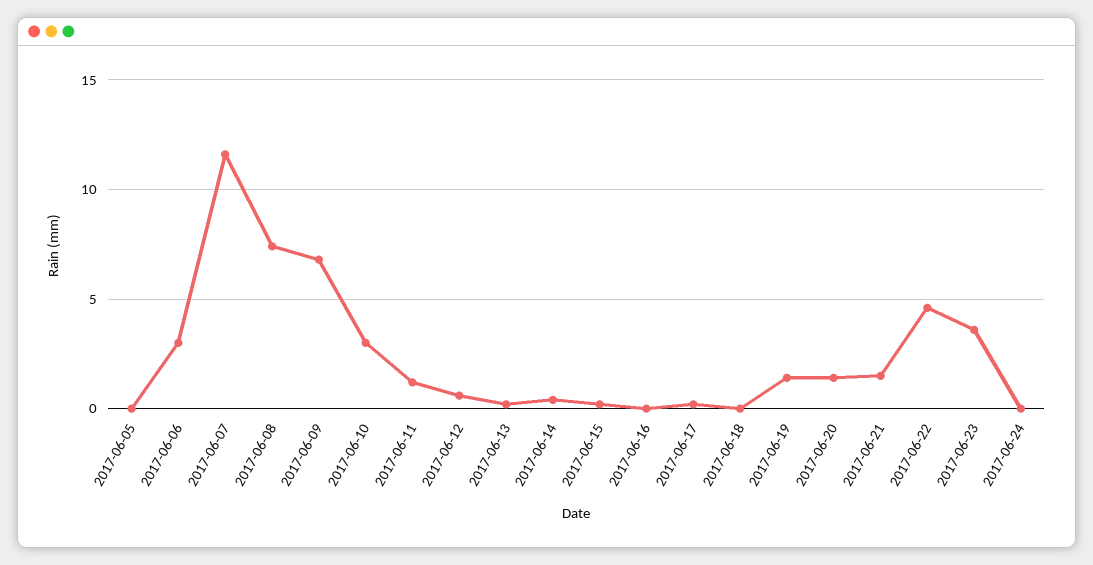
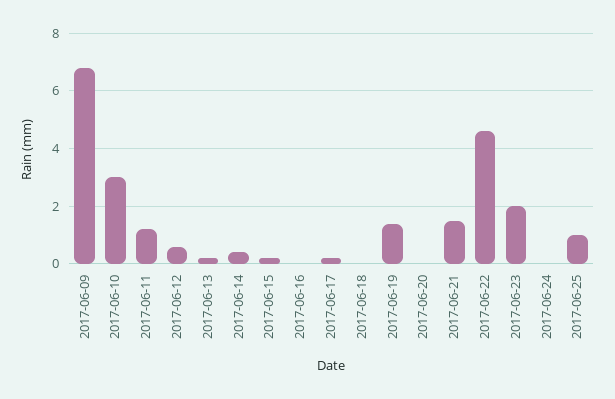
2017-06-05: 0 -> none
2017-06-06: 3 -> none
2017-06-07: 11.5 -> none
2017-06-08: 7.5 -> none
2017-06-20: 1.5 -> 0
2017-06-23: 3.5 -> 2
2017-06-25: none -> 1

